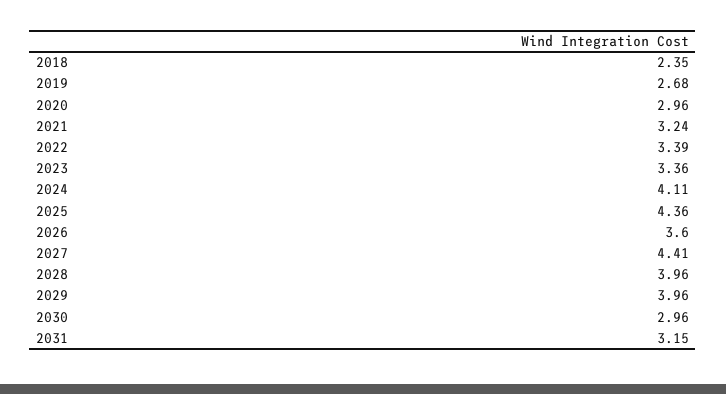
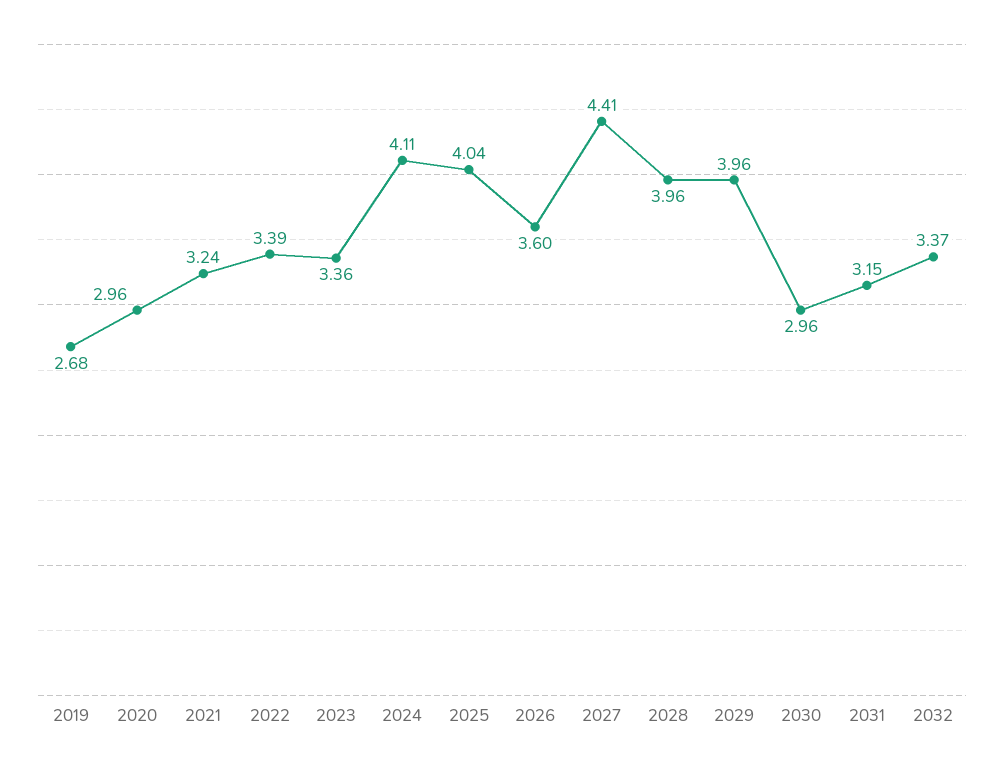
2018: 2.35 -> none
2025: 4.36 -> 4.04
2032: none -> 3.37

